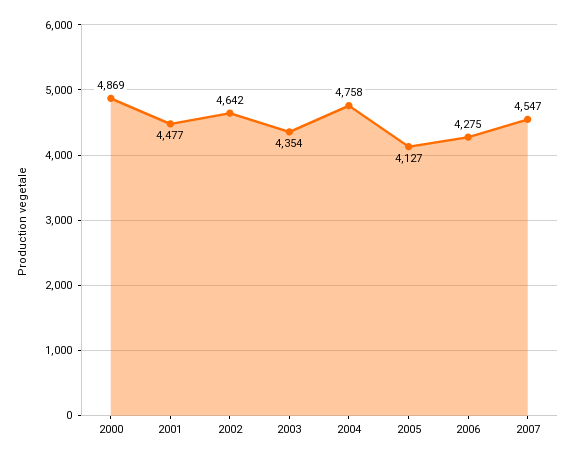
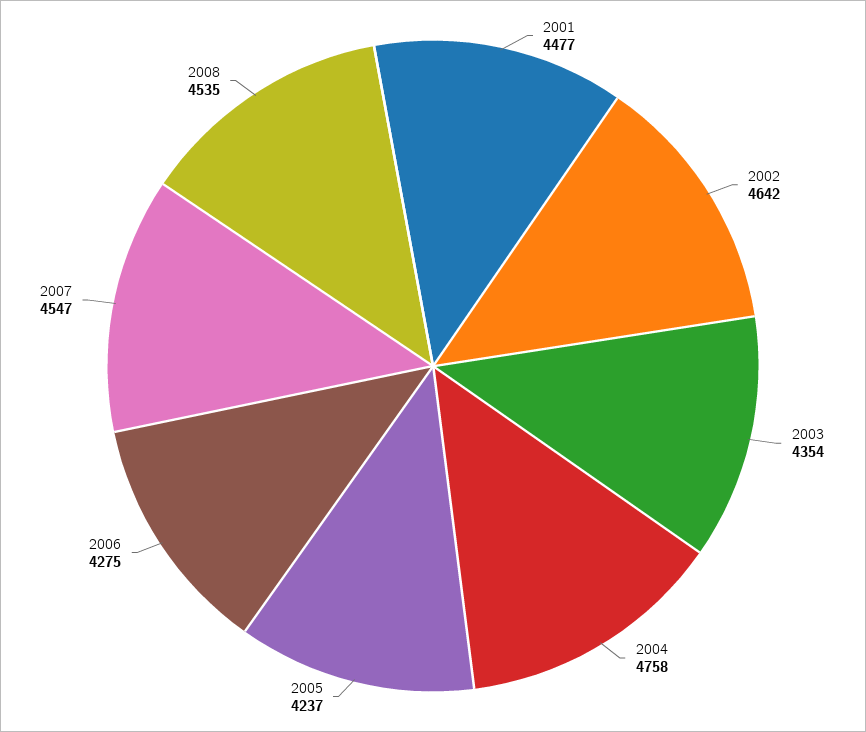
2000: 4869 -> none
2005: 4127 -> 4237
2008: none -> 4535

